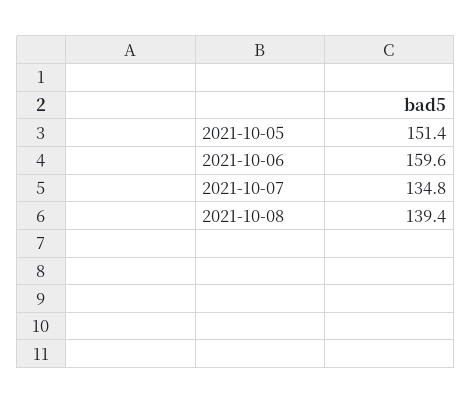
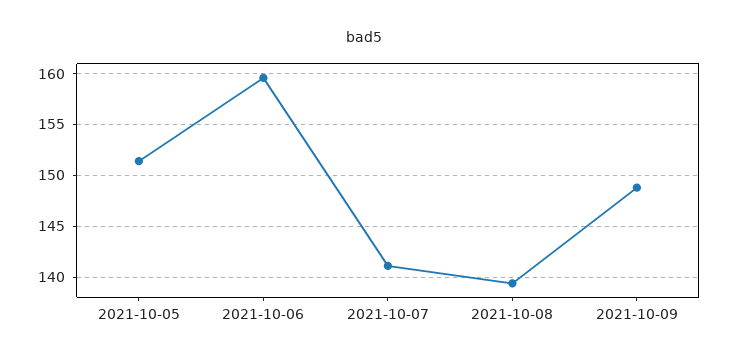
2021-10-07: 134.8 -> 141
2021-10-09: none -> 149

